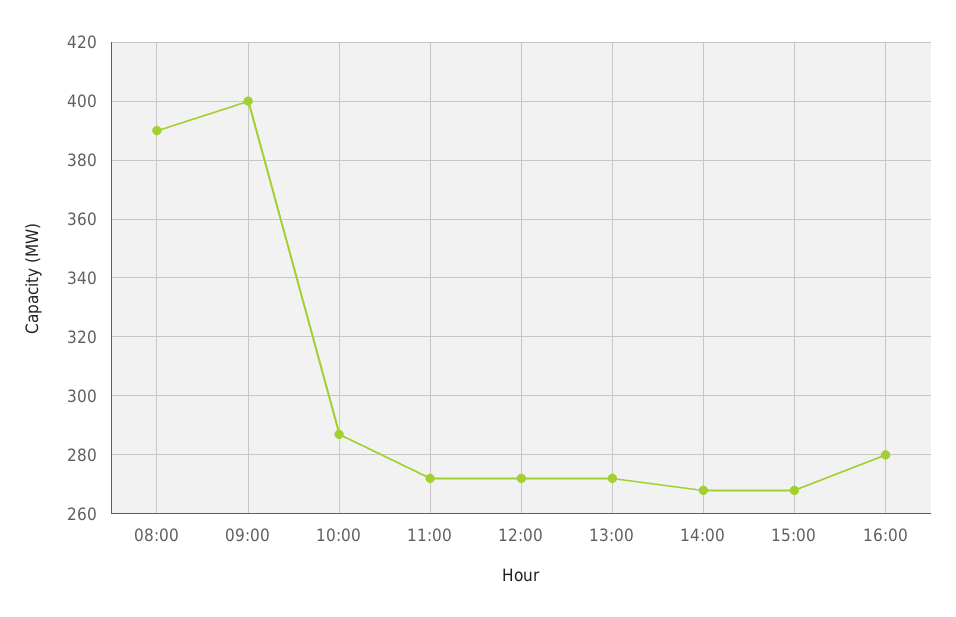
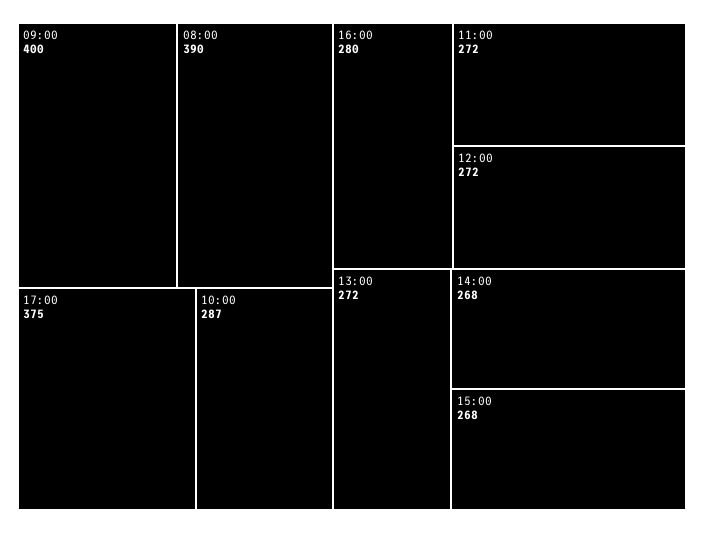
17:00: none -> 375

